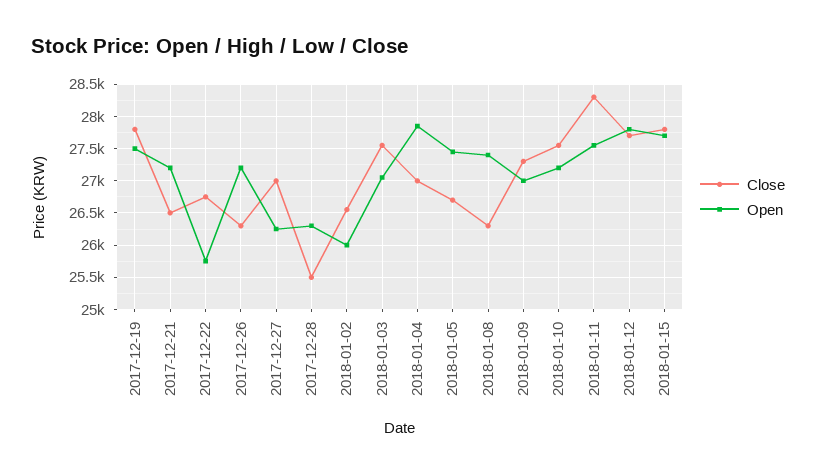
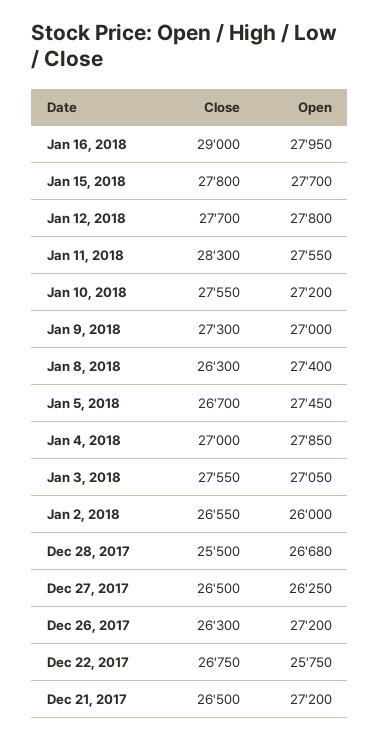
Close, 2017-12-19: 27800 -> none
Open, 2017-12-19: 27500 -> none
Close, 2017-12-27: 27000 -> 26500
Open, 2017-12-28: 26300 -> 26680
Close, Jan 16, 2018: none -> 29000
Open, Jan 16, 2018: none -> 27950

